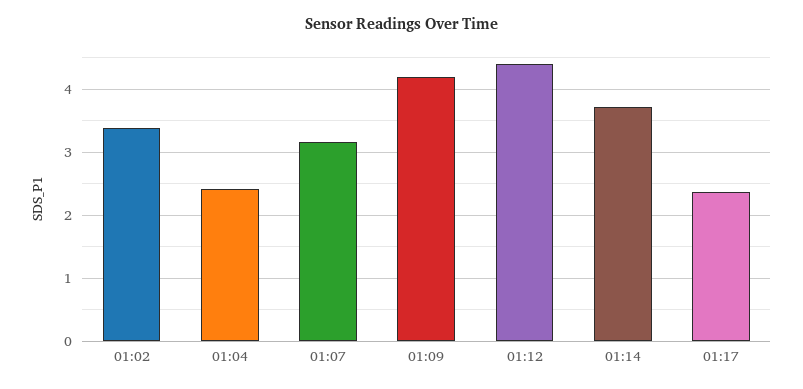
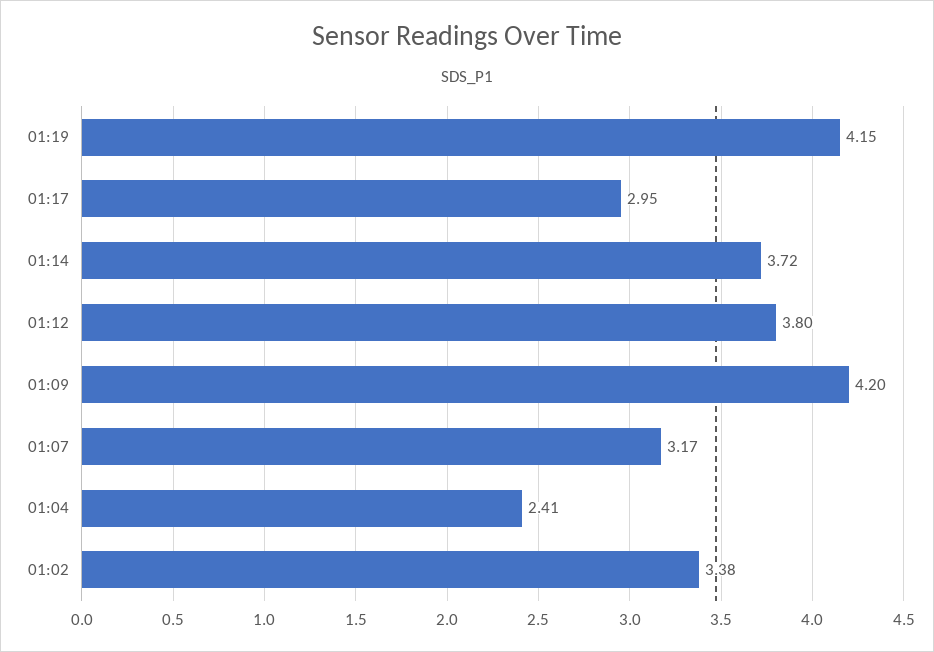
01:12: 4.4 -> 3.8
01:17: 2.4 -> 2.95
01:19: none -> 4.15

